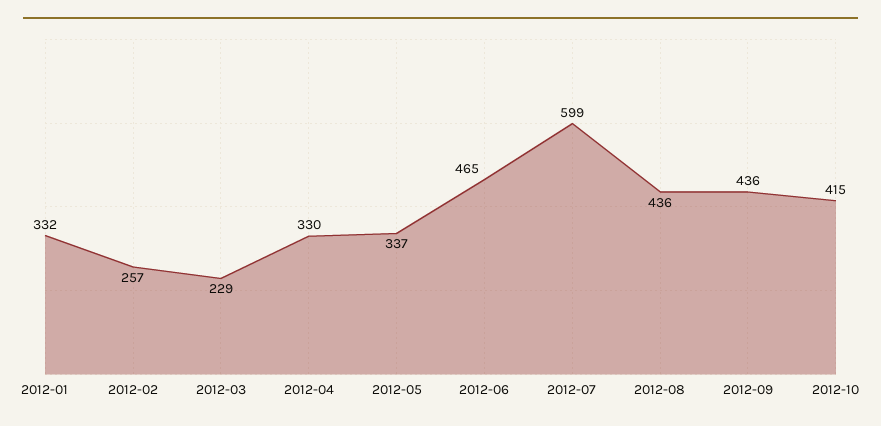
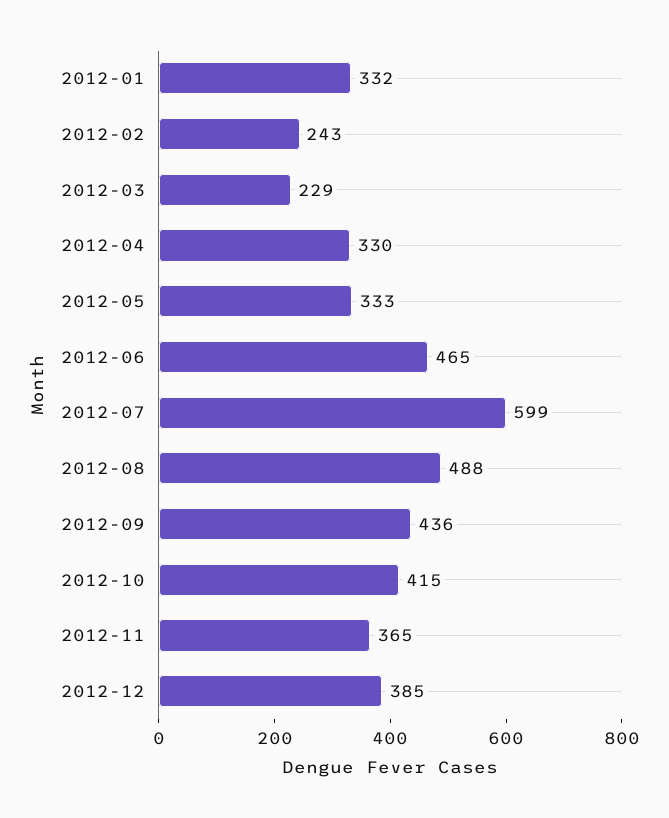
2012-02: 257 -> 243
2012-05: 337 -> 333
2012-08: 436 -> 488
2012-11: none -> 365
2012-12: none -> 385

